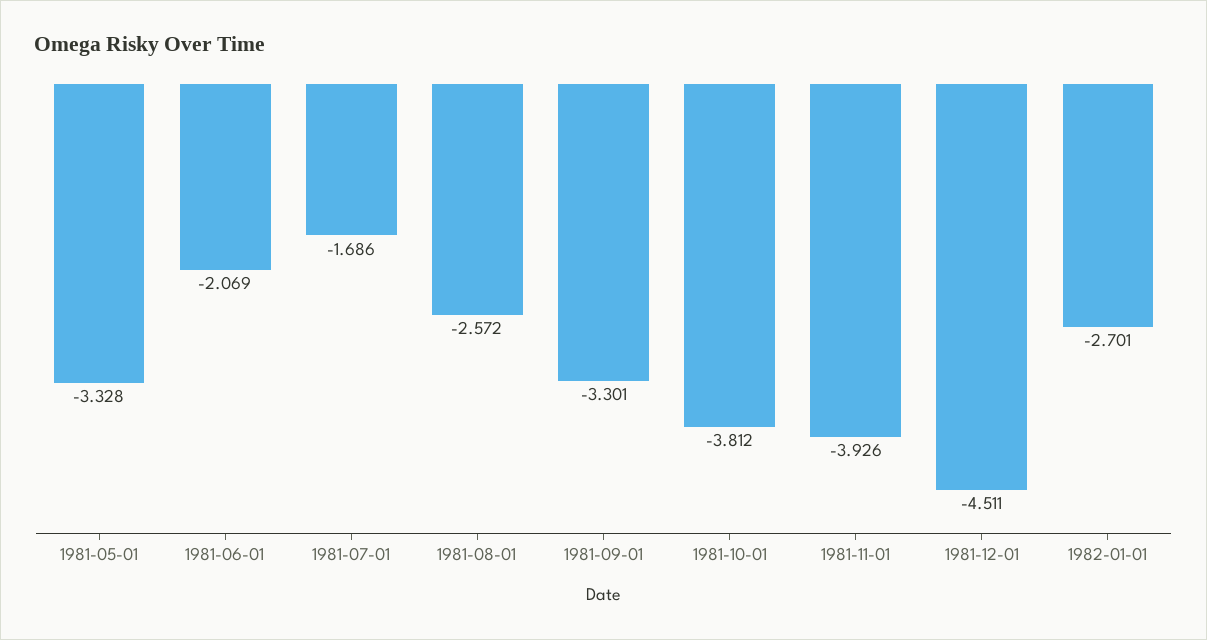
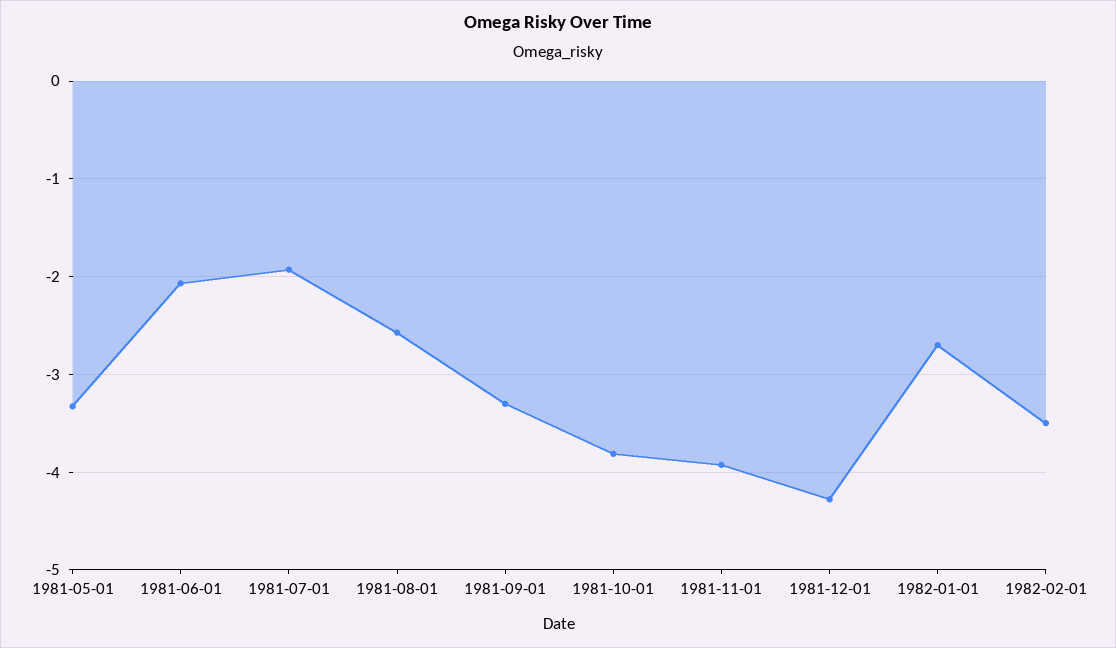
1981-07-01: -1.686 -> -1.9
1981-12-01: -4.511 -> -4.3
1982-02-01: none -> -3.5

